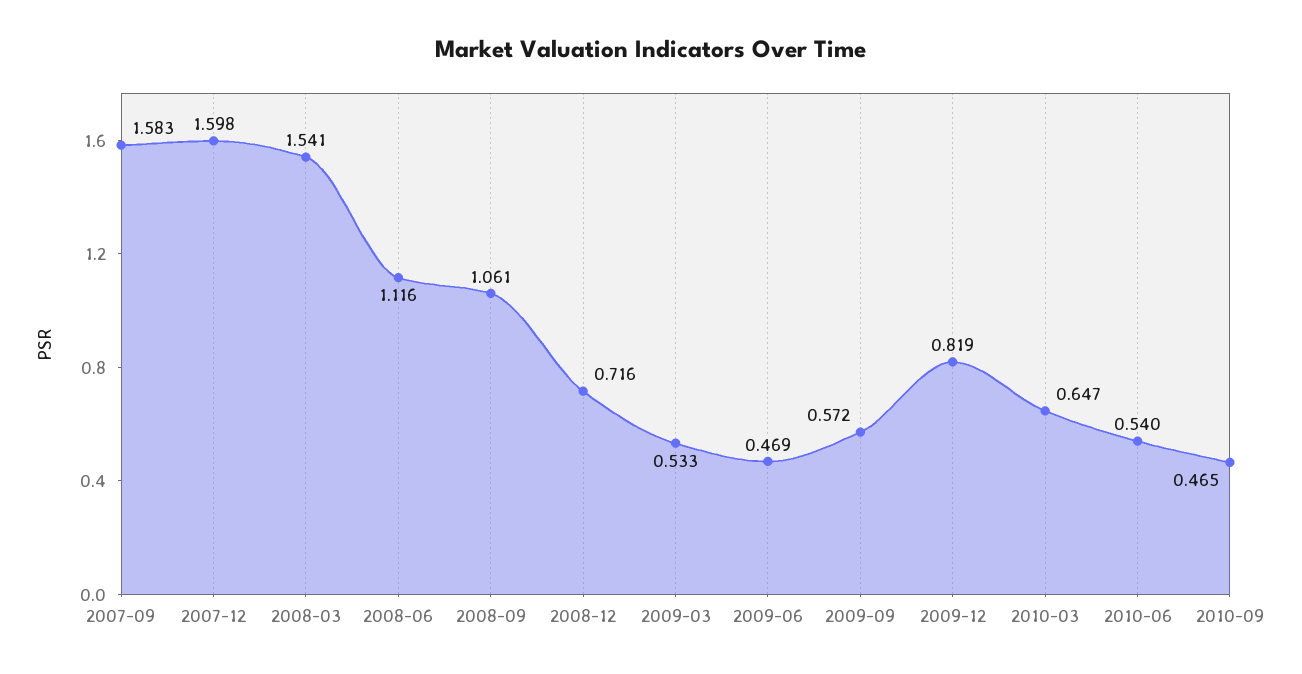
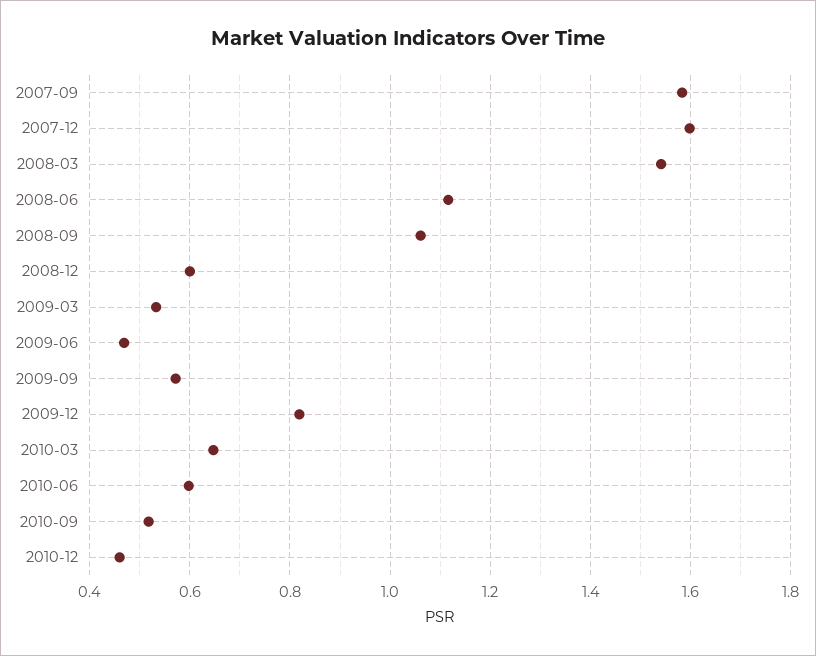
2008-12: 0.716 -> 0.6
2010-06: 0.54 -> 0.6
2010-09: 0.465 -> 0.52
2010-12: none -> 0.46

